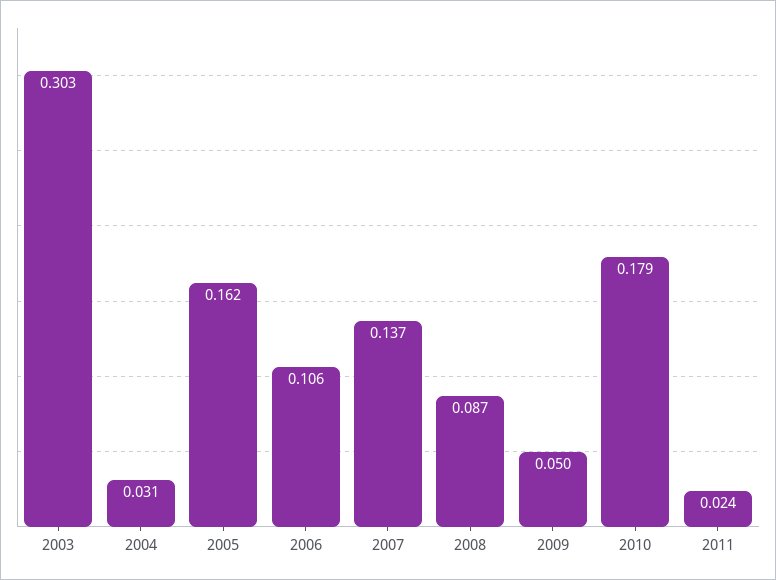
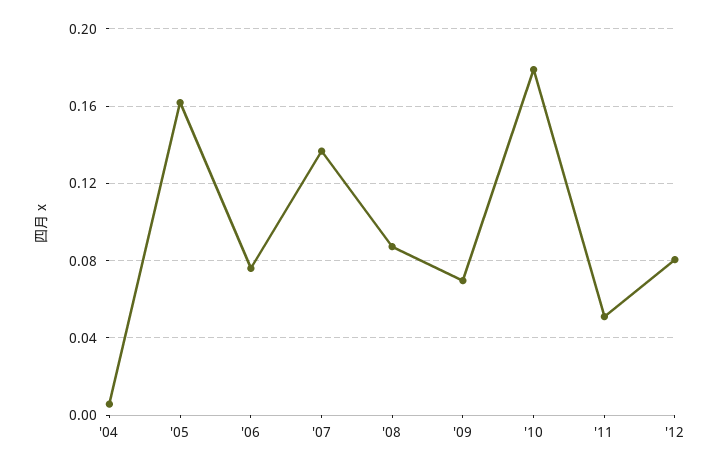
2003: 0.303 -> none
2004: 0.031 -> 0.005
2006: 0.106 -> 0.075
2009: 0.05 -> 0.07
2011: 0.024 -> 0.05
'12: none -> 0.08

